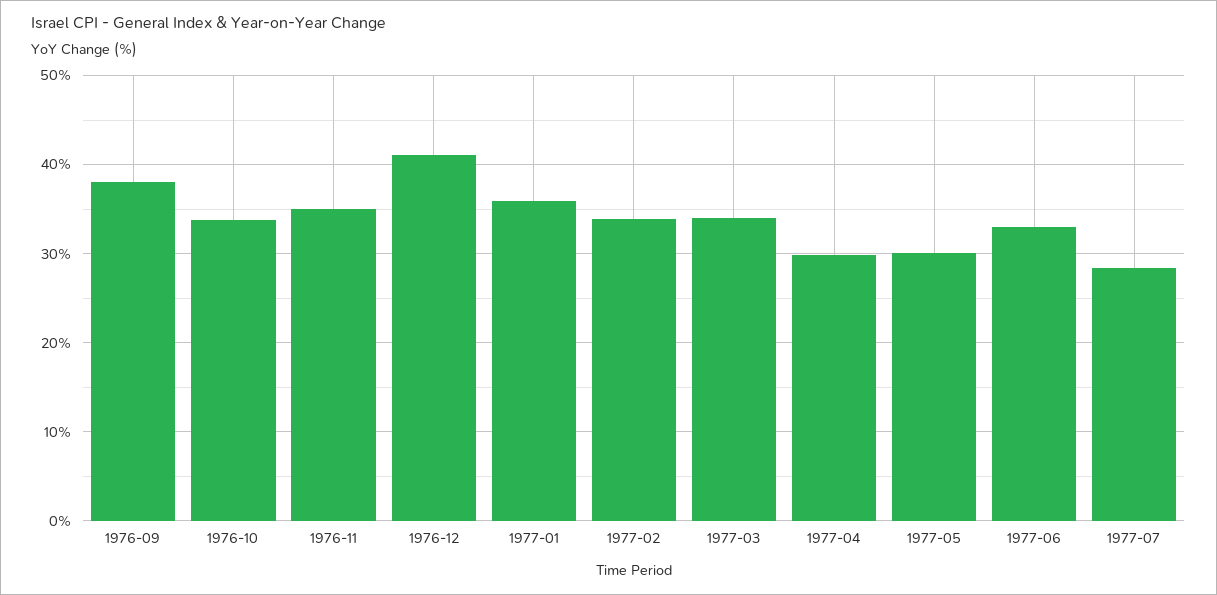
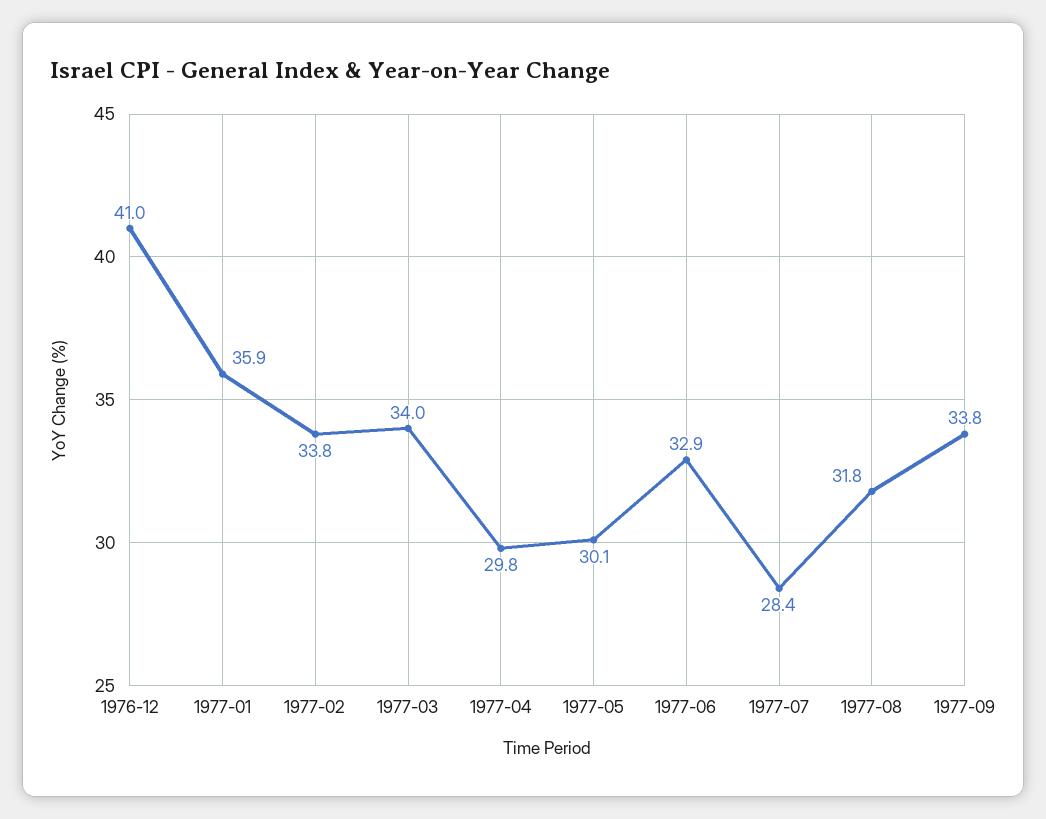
1976-09: 38 -> none
1976-10: 34 -> none
1976-11: 35 -> none
1977-08: none -> 31.8
1977-09: none -> 33.8

